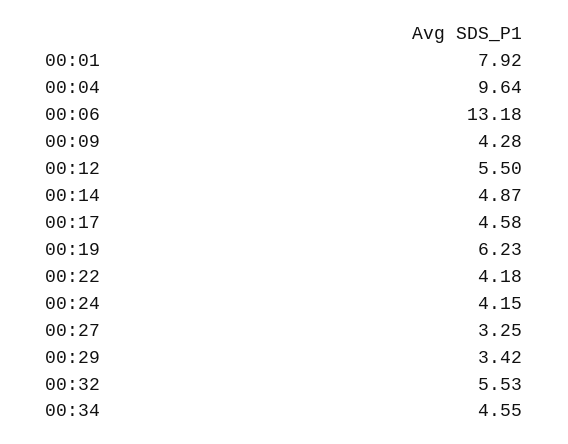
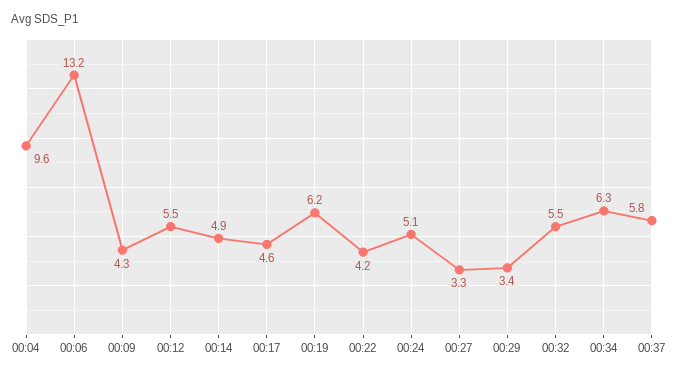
00:01: 7.92 -> none
00:24: 4.15 -> 5.1
00:34: 4.55 -> 6.3
00:37: none -> 5.8

